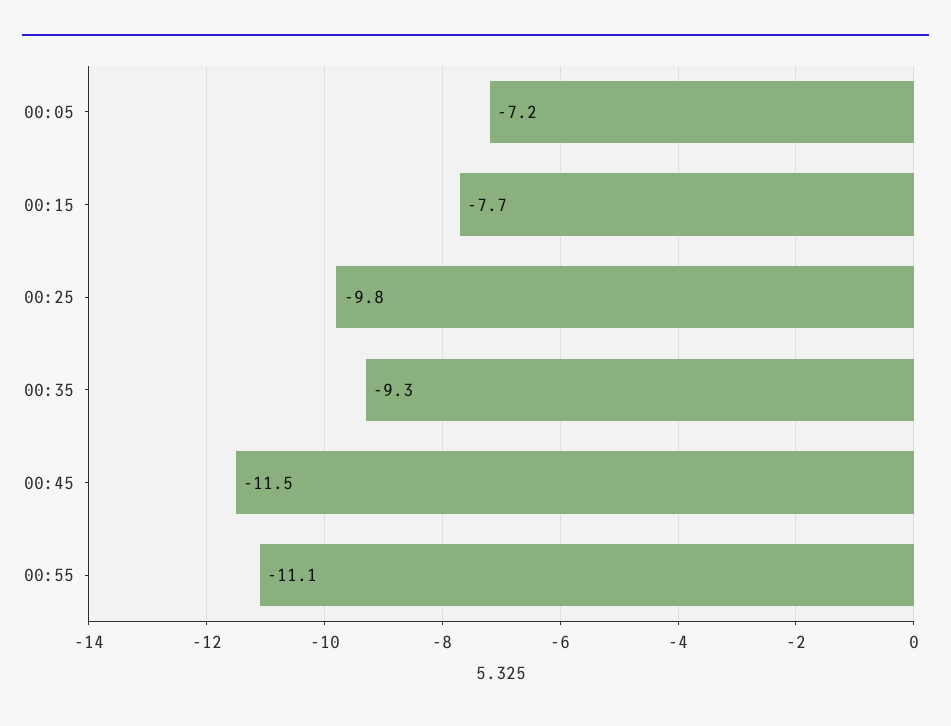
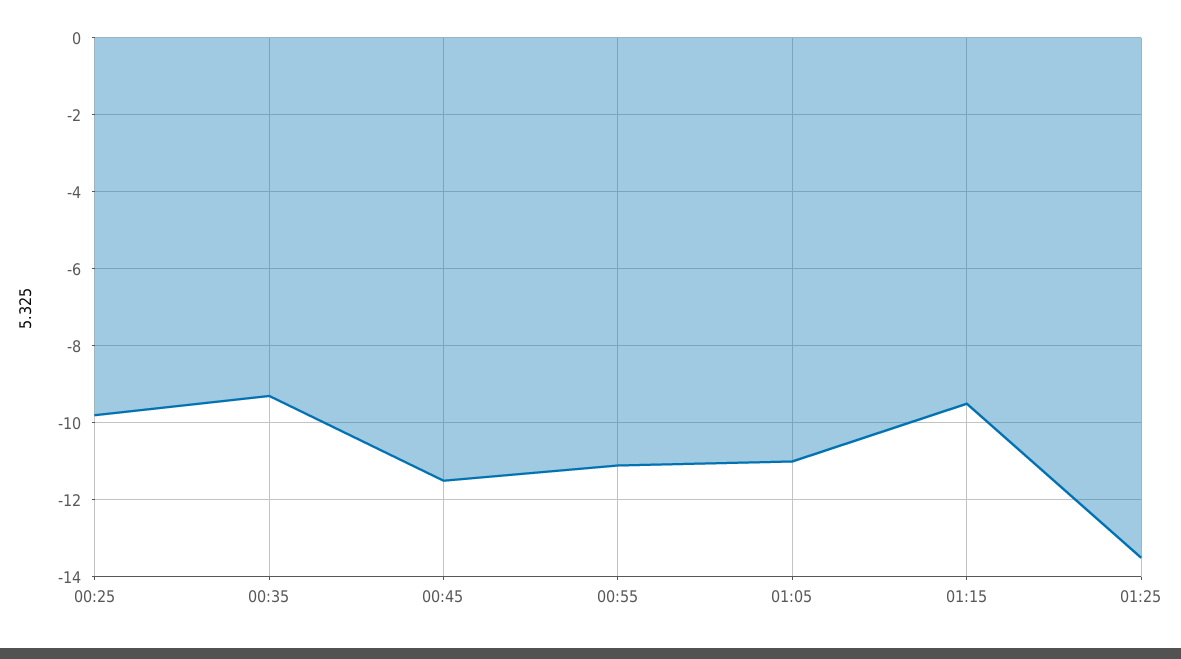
00:05: -7.2 -> none
00:15: -7.7 -> none
01:05: none -> -11
01:15: none -> -9.5
01:25: none -> -13.5

